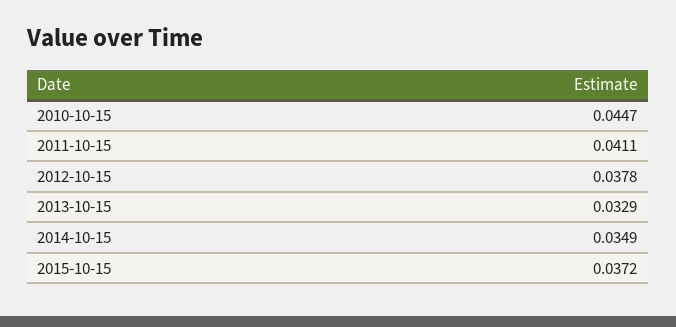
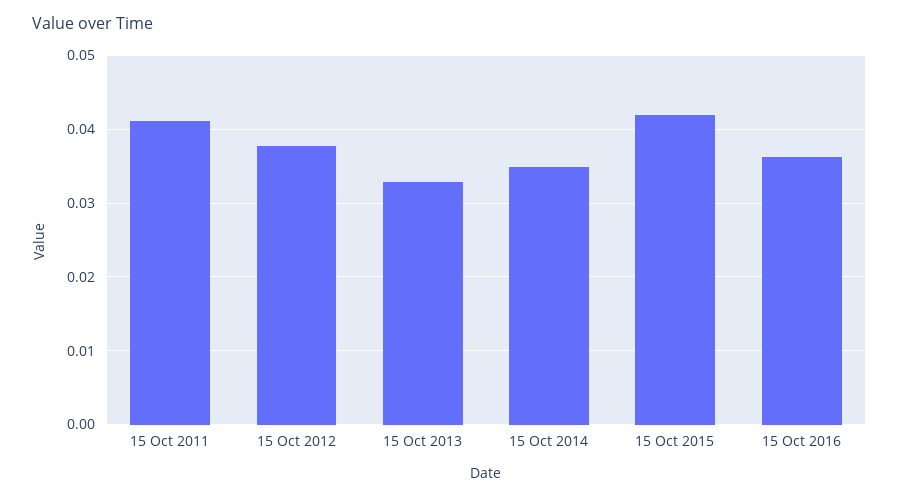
2010-10-15: 0.0447 -> none
2015-10-15: 0.0372 -> 0.042
15 Oct 2016: none -> 0.036

